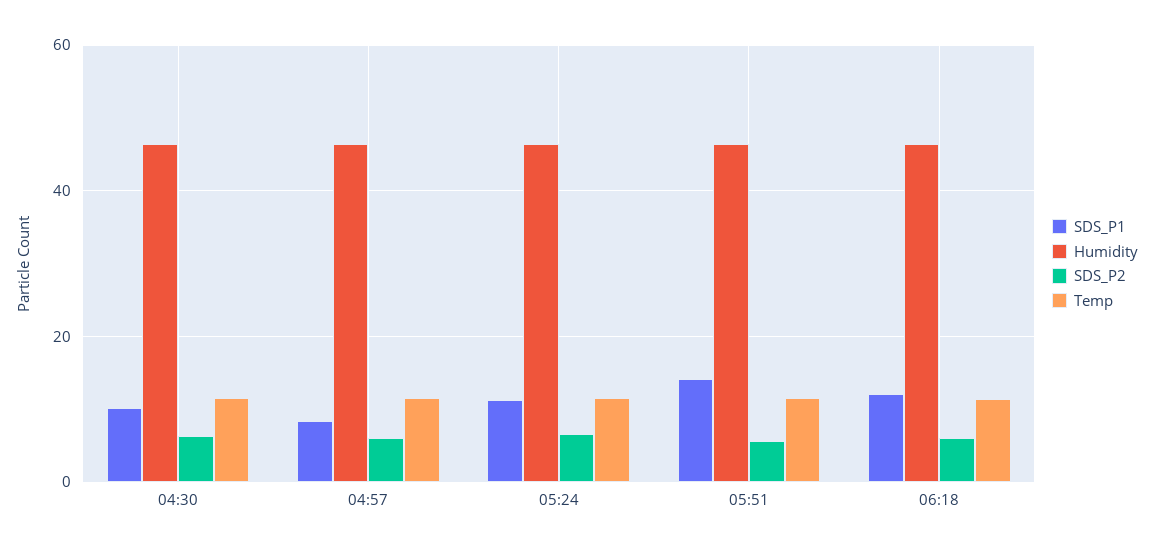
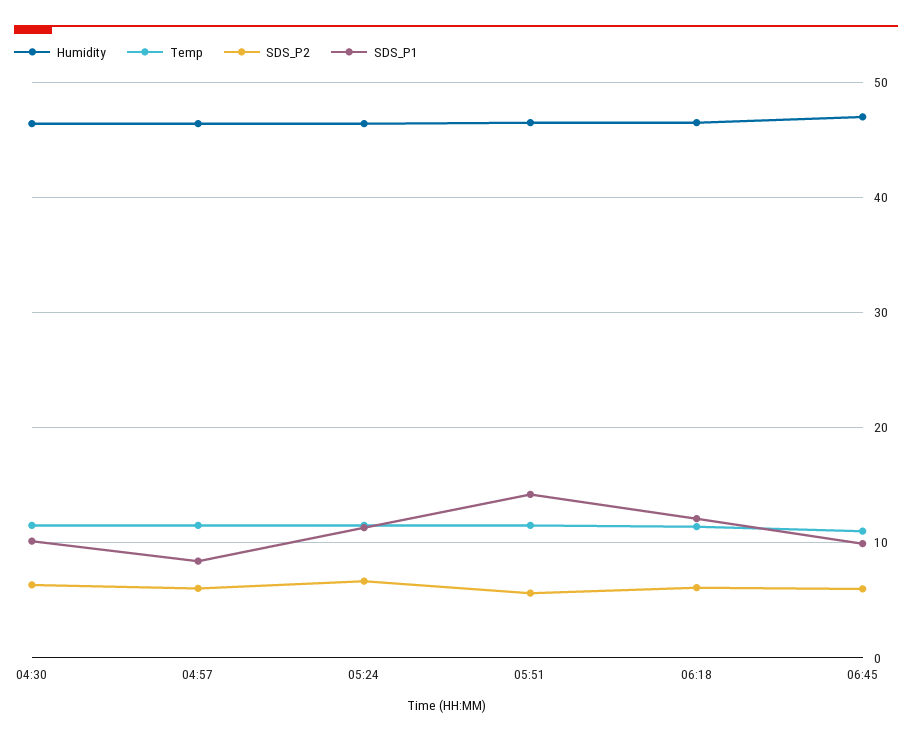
Humidity, 06:45: none -> 47
Temp, 06:45: none -> 11
SDS_P2, 06:45: none -> 6
SDS_P1, 06:45: none -> 10

